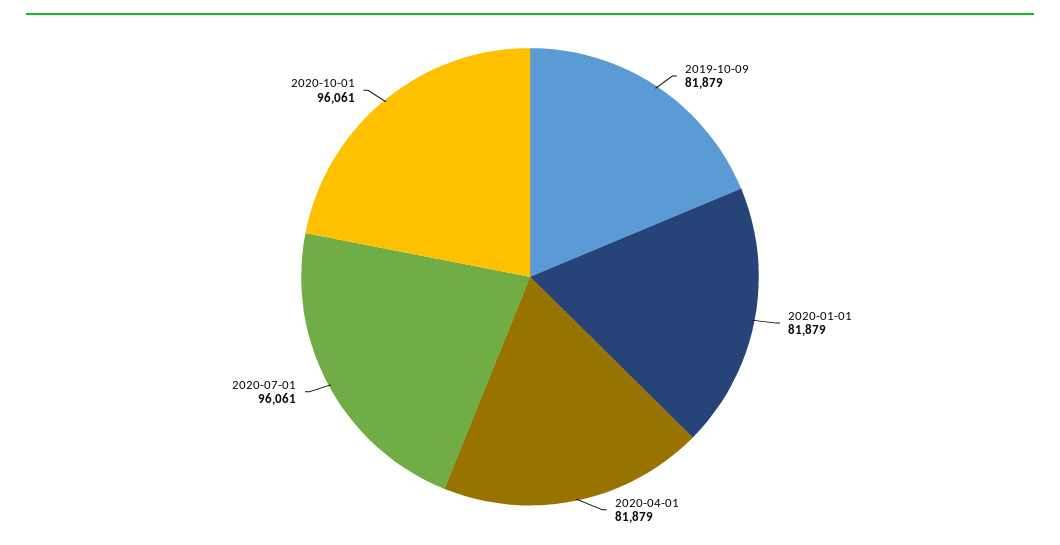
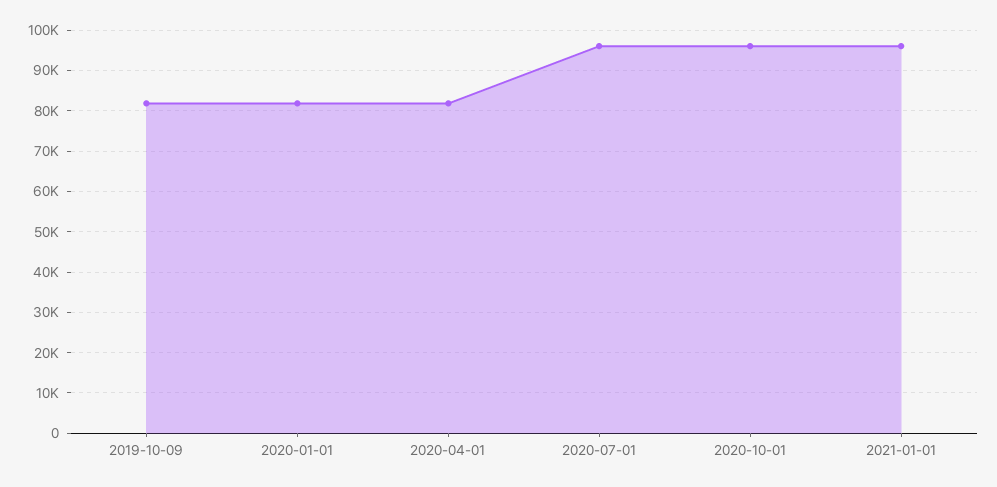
2021-01-01: none -> 96000

